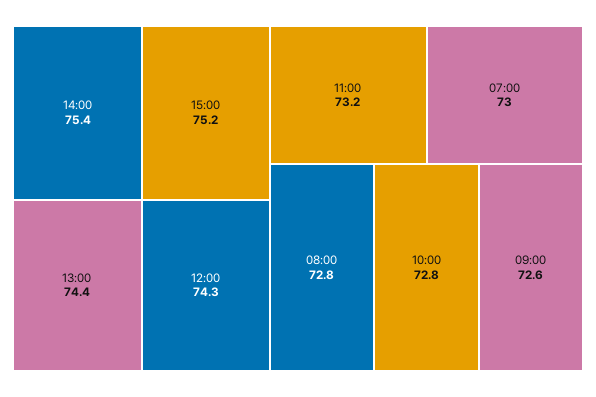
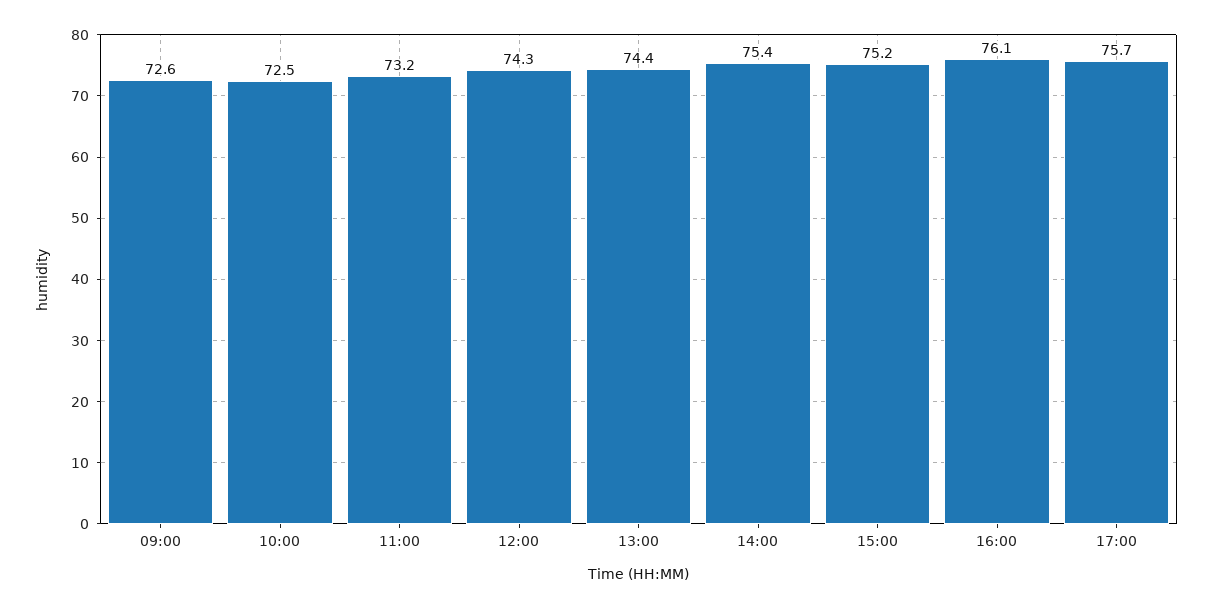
07:00: 73 -> none
08:00: 72.8 -> none
10:00: 72.8 -> 72.5
16:00: none -> 76.1
17:00: none -> 75.7

